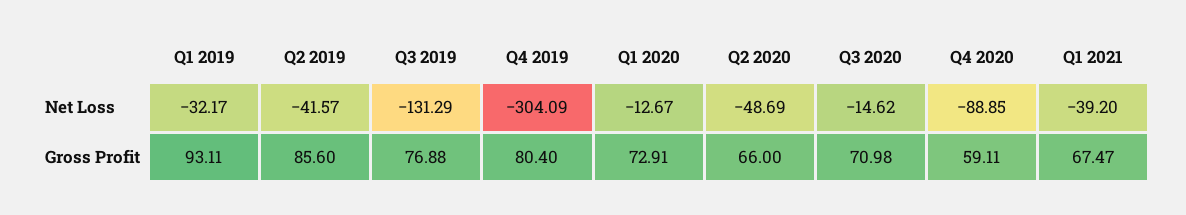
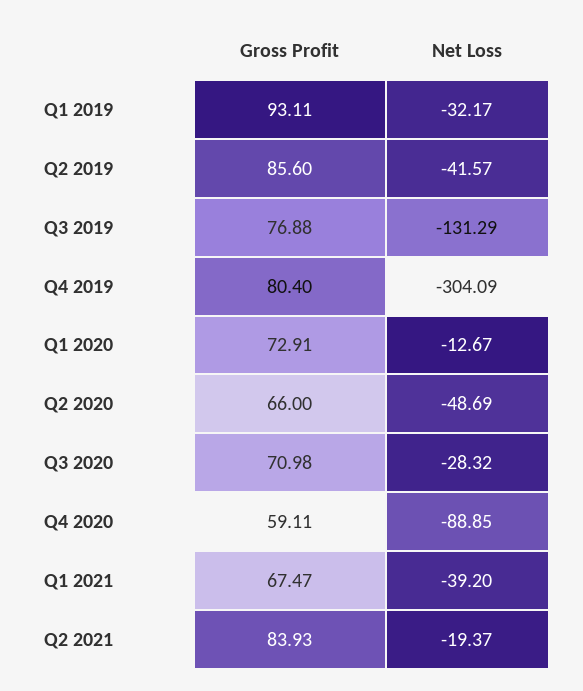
Q3 2020, Net Loss: -14.62 -> -28.32
Q2 2021, Gross Profit: none -> 83.93
Q2 2021, Net Loss: none -> -19.37

